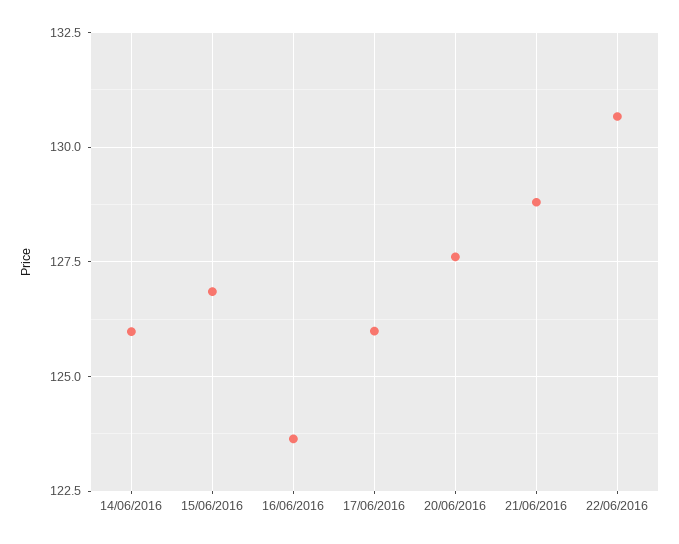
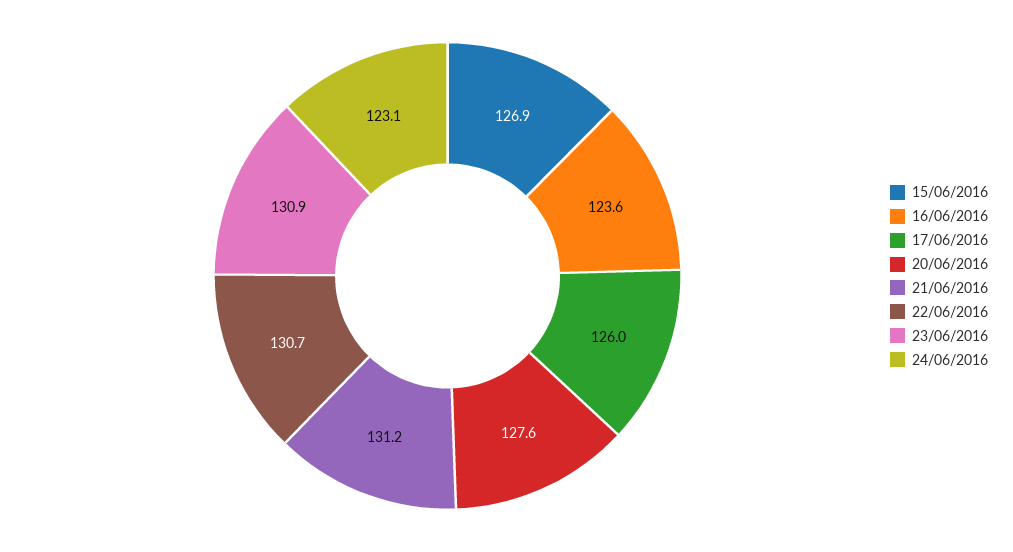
14/06/2016: 126 -> none
21/06/2016: 128.75 -> 131.2
23/06/2016: none -> 130.9
24/06/2016: none -> 123.1

